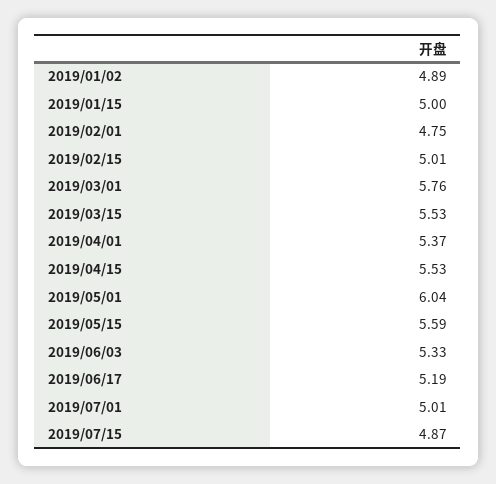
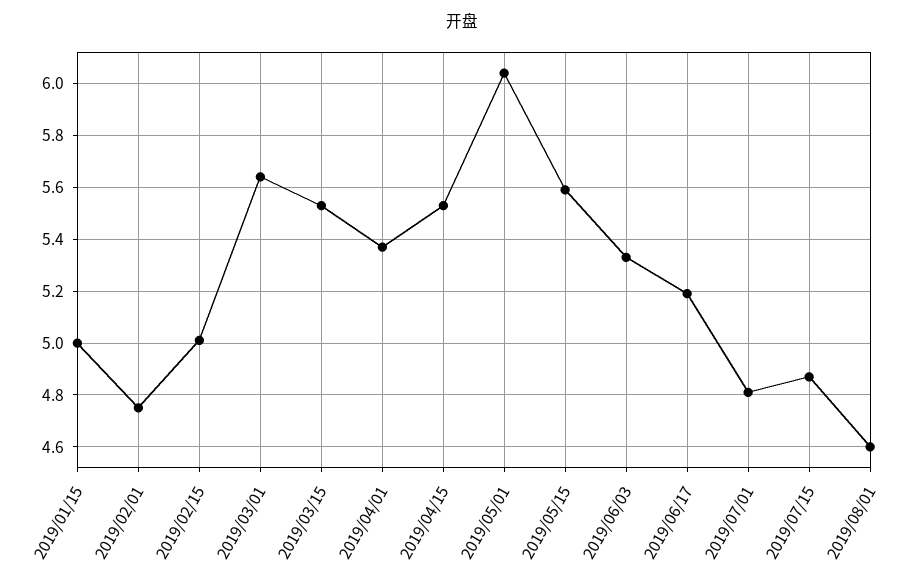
2019/01/02: 4.89 -> none
2019/03/01: 5.76 -> 5.65
2019/07/01: 5.01 -> 4.8
2019/08/01: none -> 4.6

